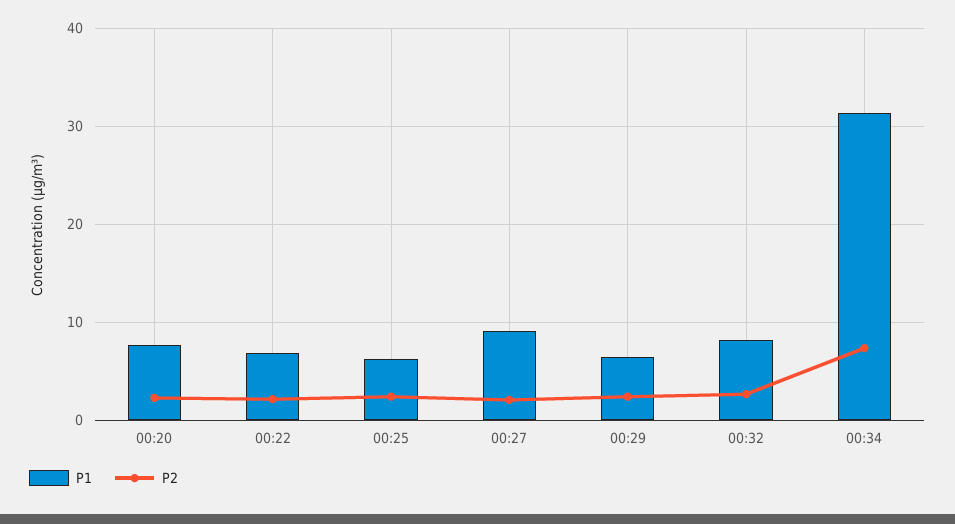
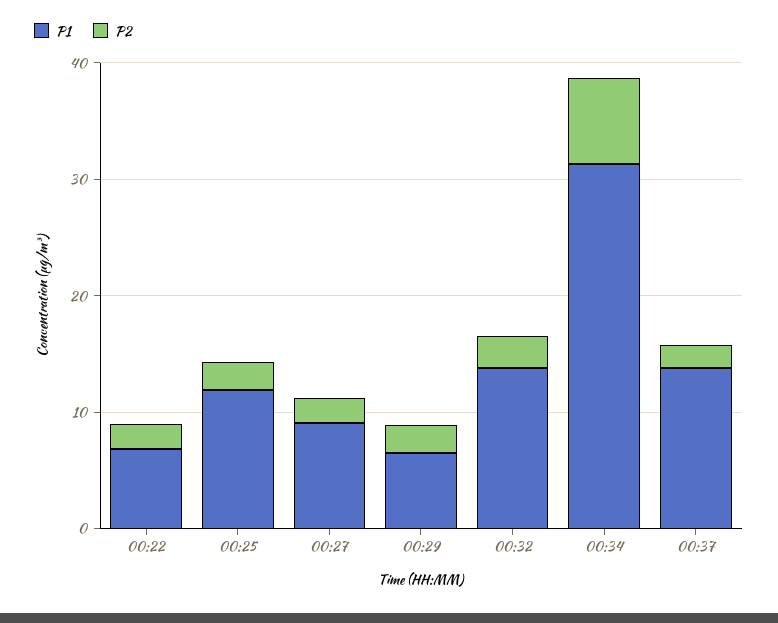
P1, 00:20: 8 -> none
P2, 00:20: 2 -> none
P1, 00:25: 6 -> 12
P1, 00:32: 8 -> 14
P1, 00:37: none -> 14
P2, 00:37: none -> 2

